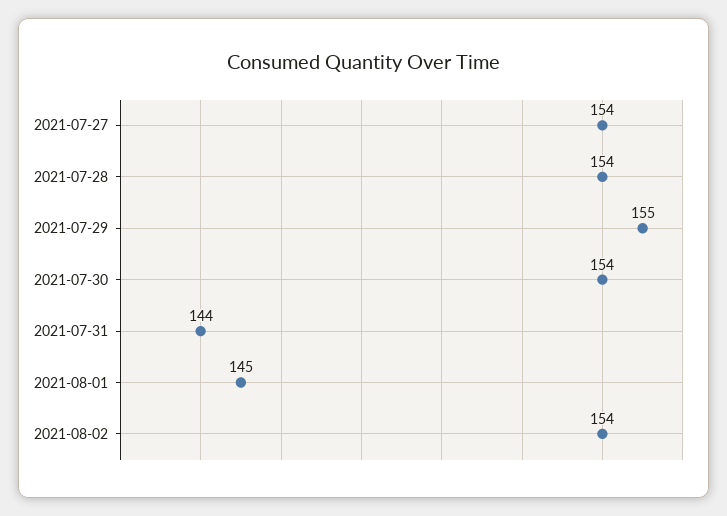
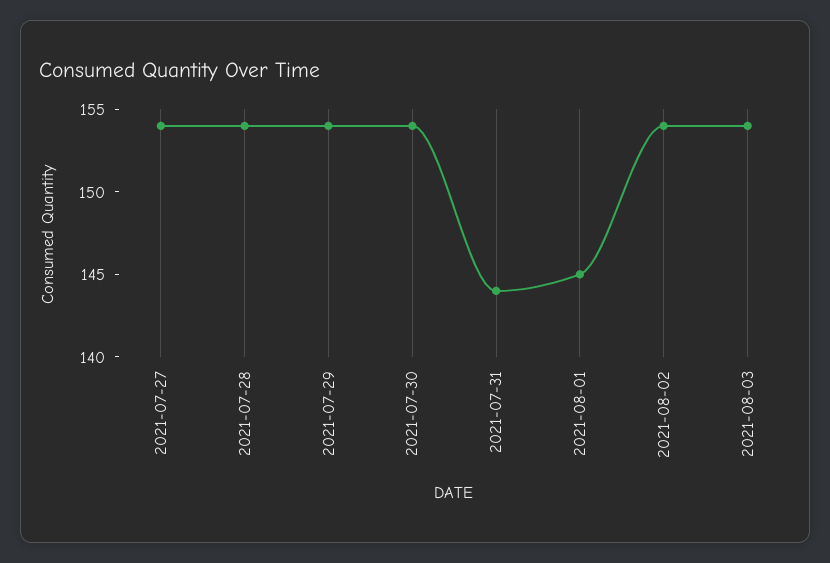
2021-07-29: 155 -> 154
2021-08-03: none -> 154

